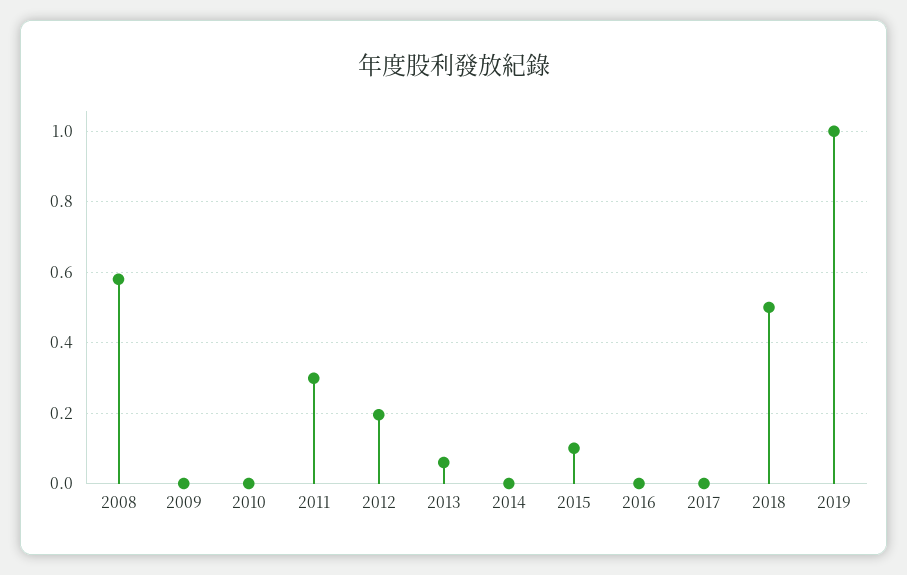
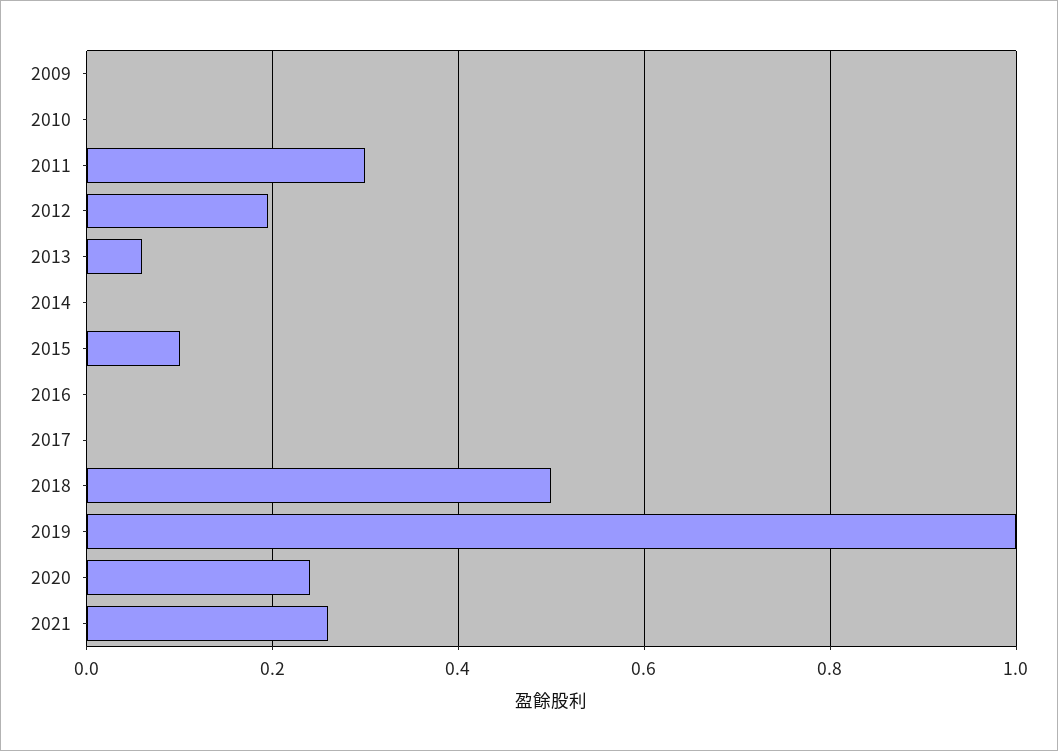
2008: 0.58 -> none
2020: none -> 0.24
2021: none -> 0.26

